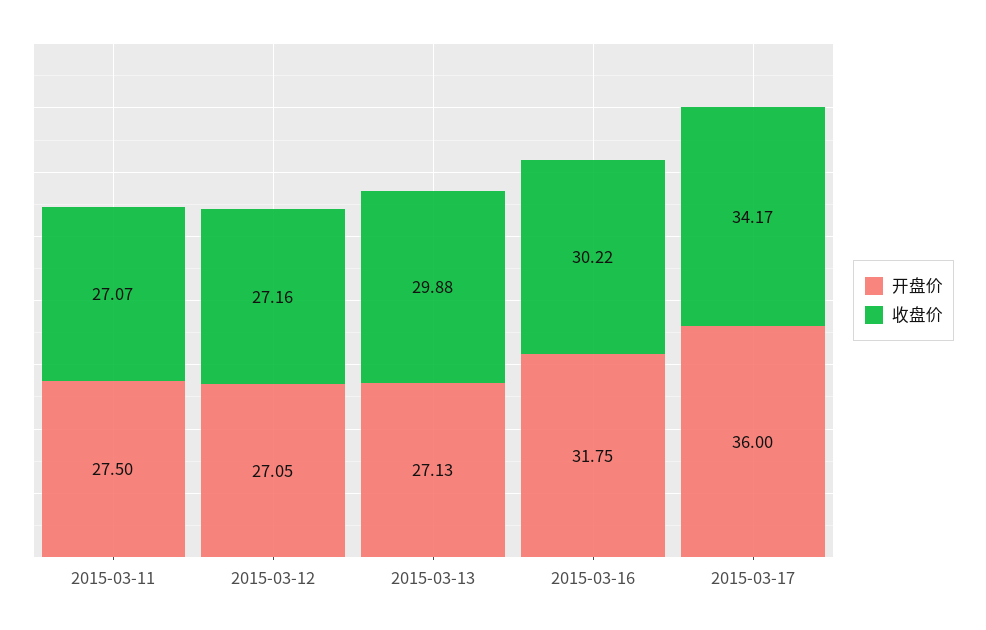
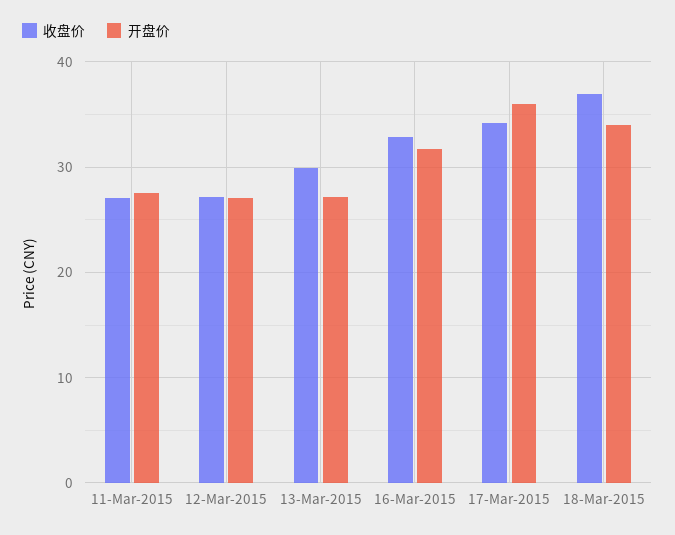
收盘价, 2015-03-16: 30.22 -> 33
收盘价, 18-Mar-2015: none -> 37
开盘价, 18-Mar-2015: none -> 34

